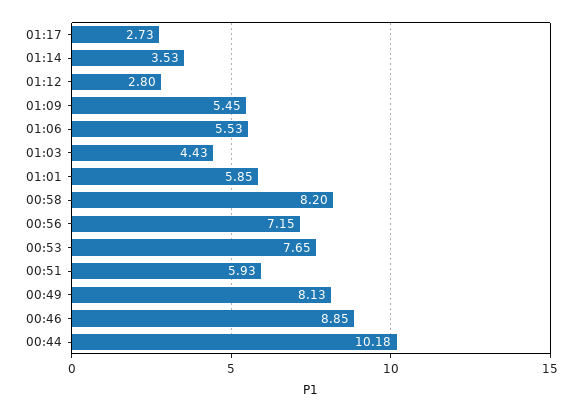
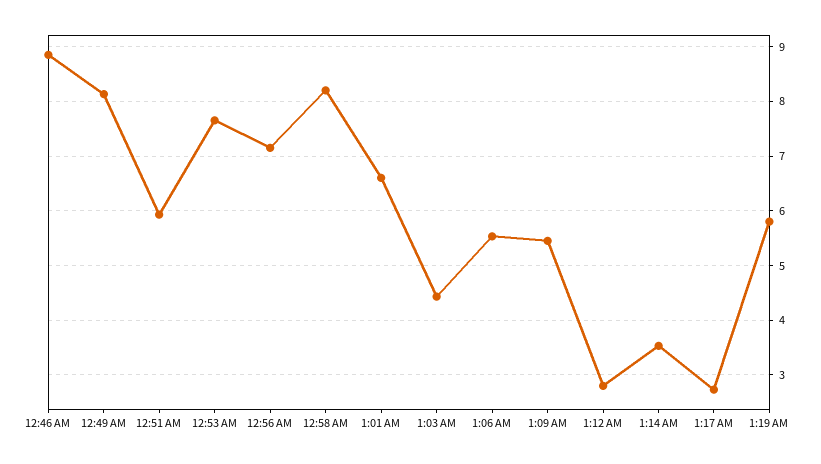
01:01: 5.85 -> 6.6
00:44: 10.18 -> none
1:19 AM: none -> 5.8

